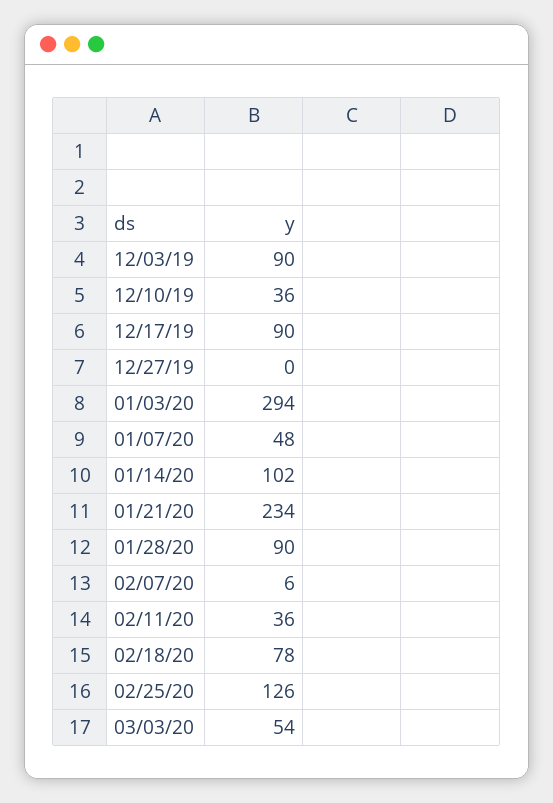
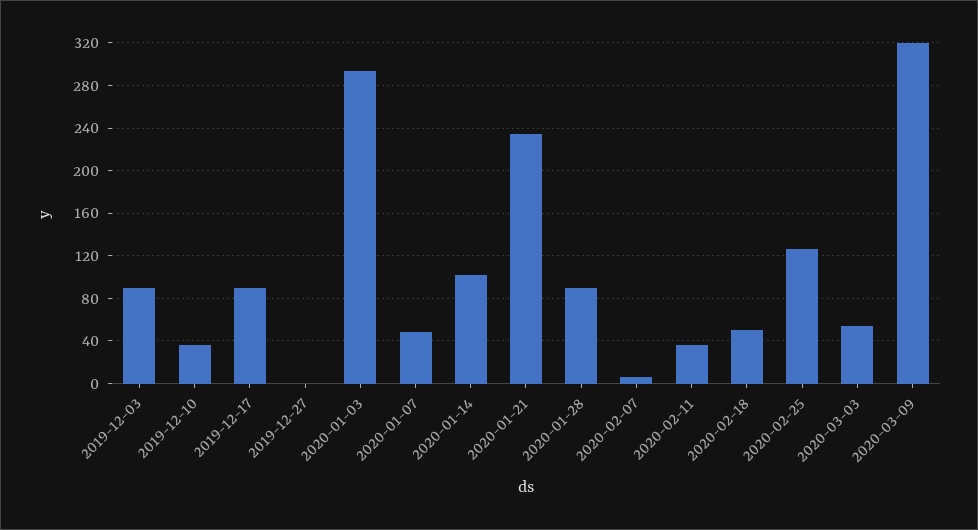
02/18/20: 78 -> 50
2020-03-09: none -> 320

